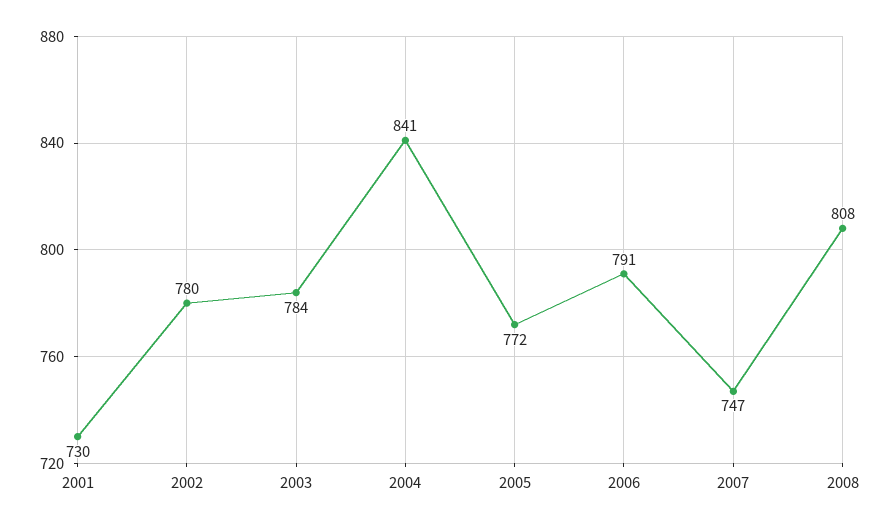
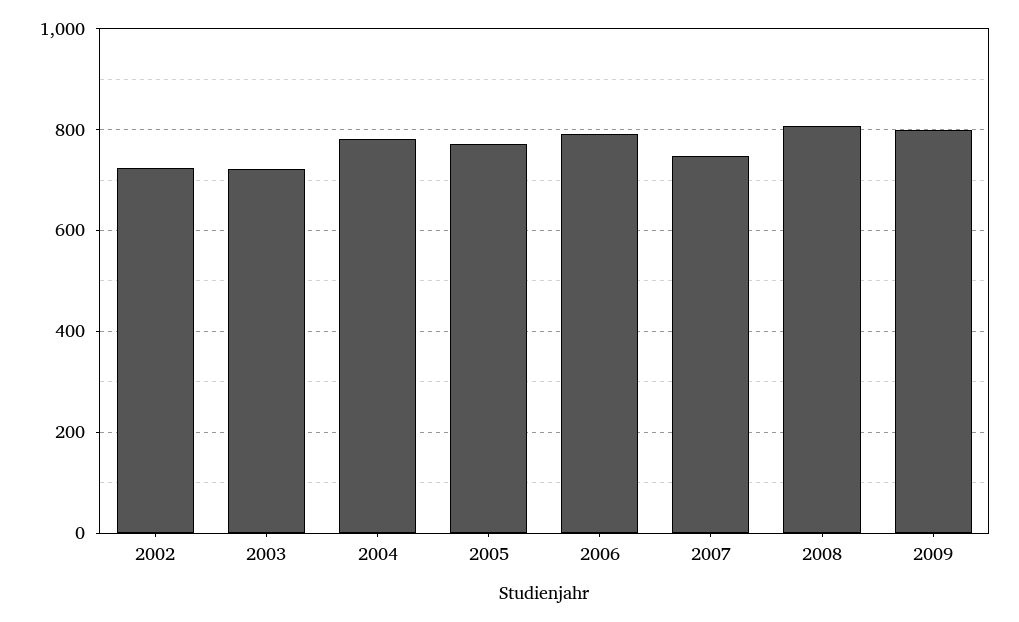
2001: 730 -> none
2002: 780 -> 720
2003: 784 -> 720
2004: 841 -> 780
2009: none -> 800

